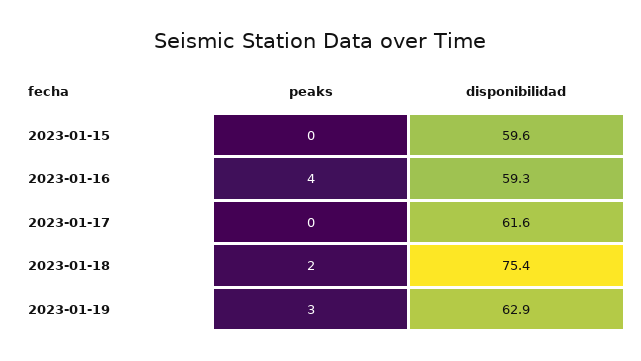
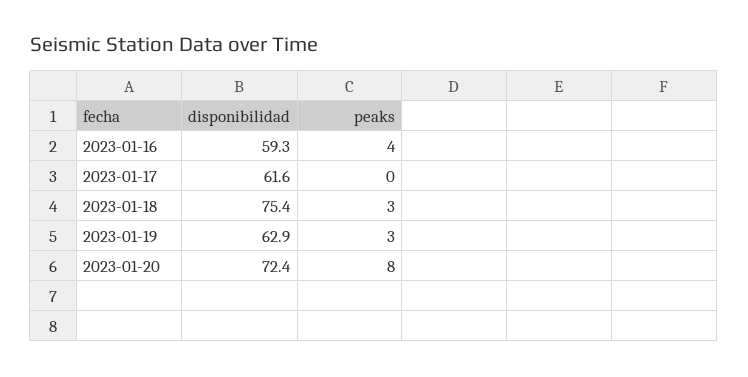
peaks, 2023-01-15: 0 -> none
disponibilidad, 2023-01-15: 59.6 -> none
peaks, 2023-01-18: 2 -> 3
disponibilidad, 2023-01-20: none -> 72.4
peaks, 2023-01-20: none -> 8

